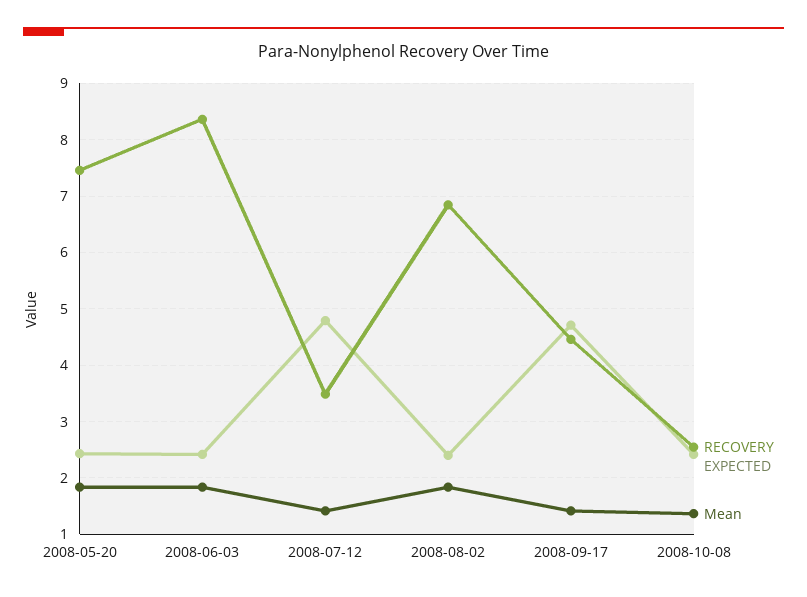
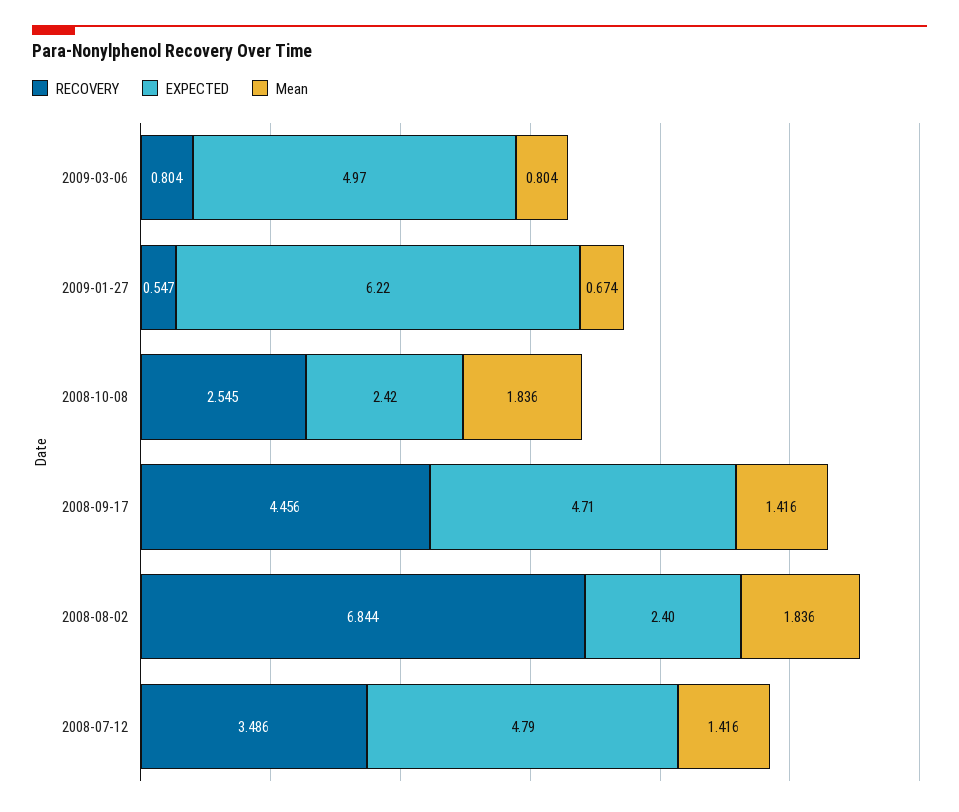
RECOVERY, 2008-05-20: 7.4 -> none
EXPECTED, 2008-05-20: 2.4 -> none
Mean, 2008-05-20: 1.8 -> none
RECOVERY, 2008-06-03: 8.4 -> none
EXPECTED, 2008-06-03: 2.4 -> none
Mean, 2008-06-03: 1.8 -> none
Mean, 2008-10-08: 1.4 -> 1.836
RECOVERY, 2009-03-06: none -> 0.804
EXPECTED, 2009-03-06: none -> 4.97
Mean, 2009-03-06: none -> 0.804
RECOVERY, 2009-01-27: none -> 0.547
EXPECTED, 2009-01-27: none -> 6.22
Mean, 2009-01-27: none -> 0.674

